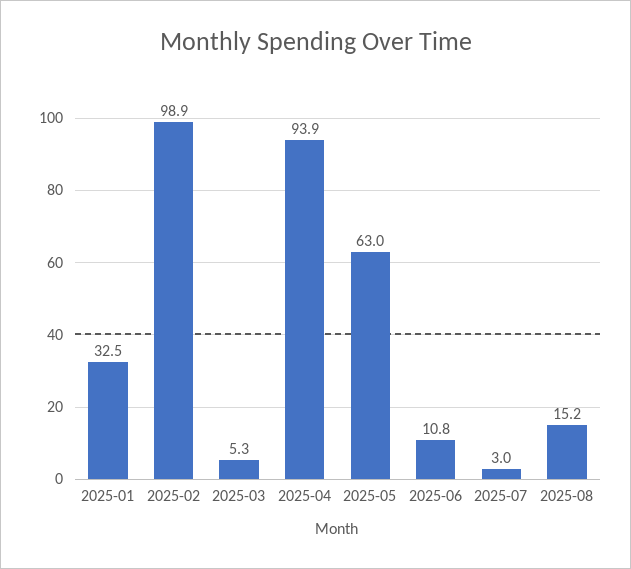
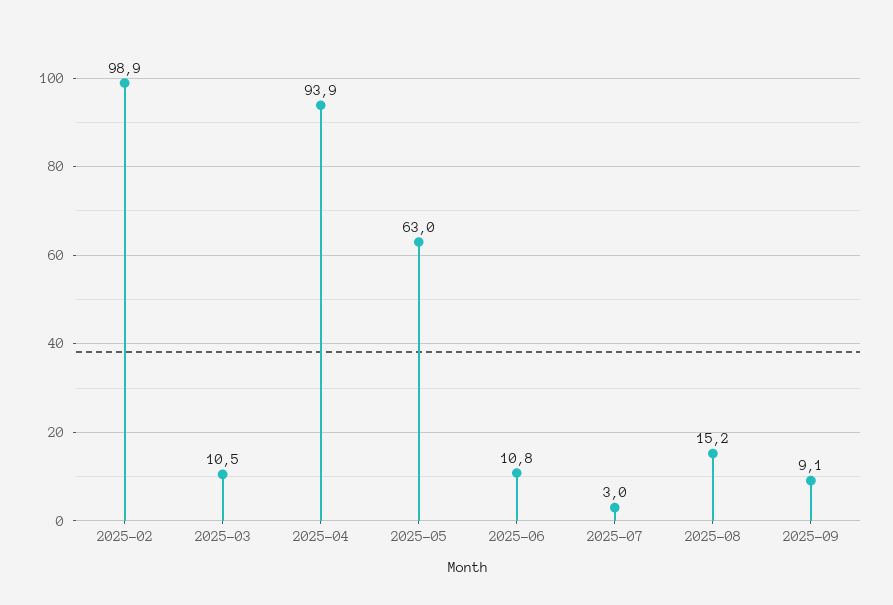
2025-01: 32.5 -> none
2025-03: 5.3 -> 10.5
2025-09: none -> 9.1

